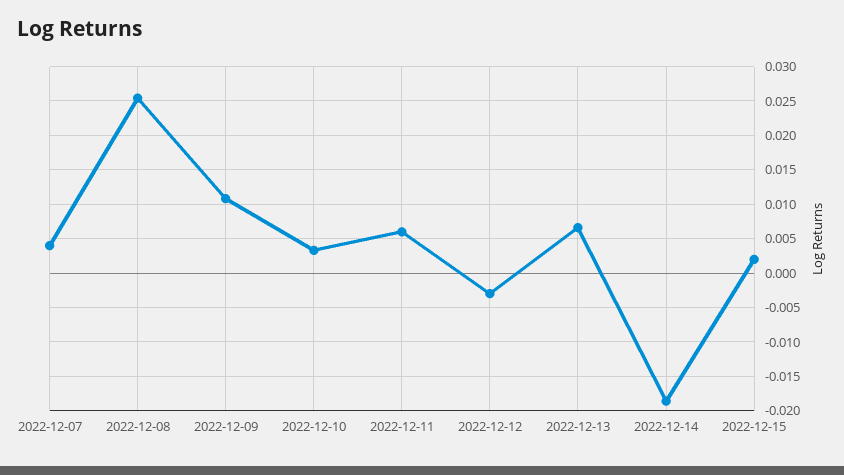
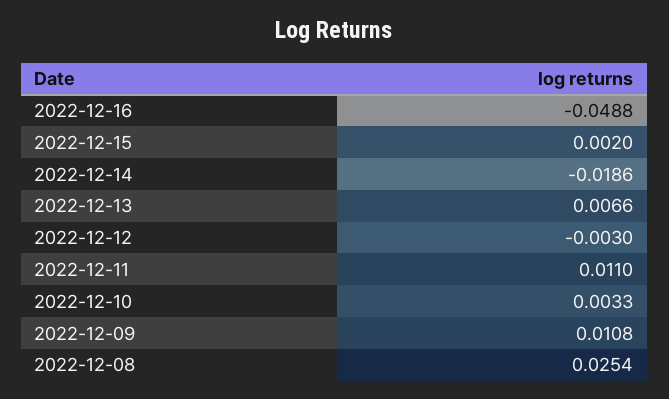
2022-12-07: 0.004 -> none
2022-12-11: 0.006 -> 0.011
2022-12-16: none -> -0.0488

